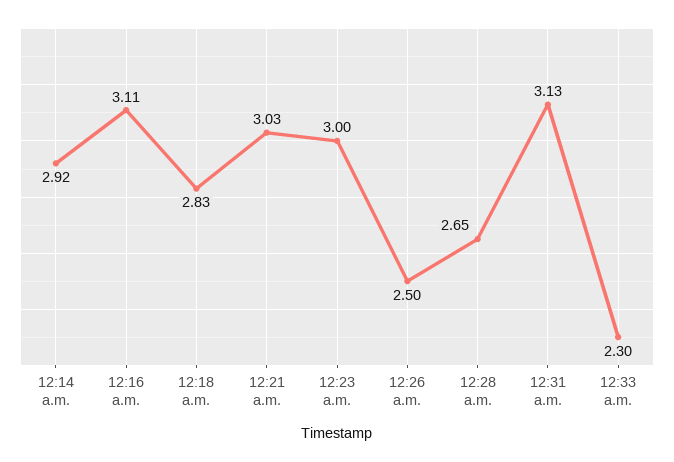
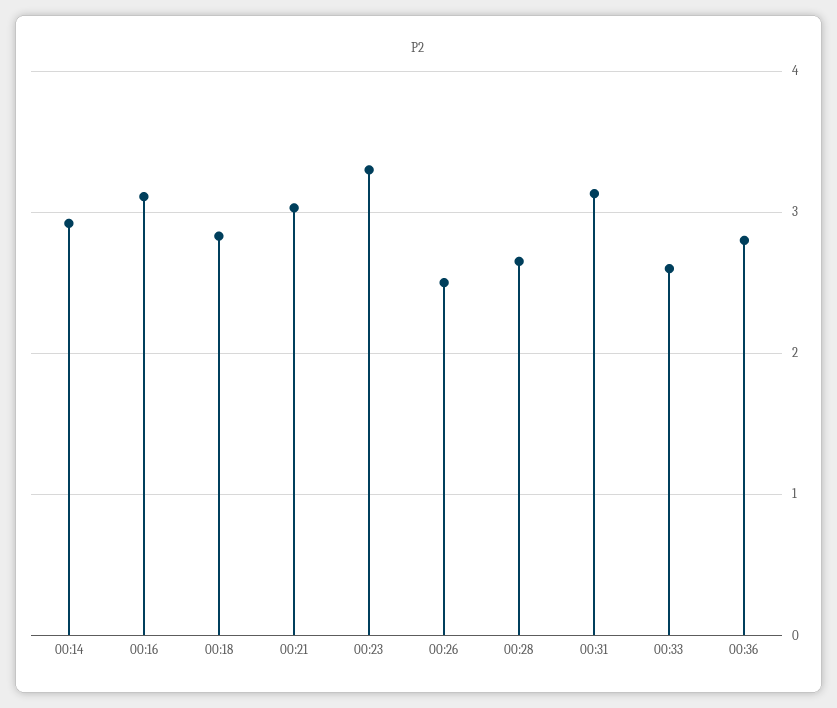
12:23 a.m.: 3 -> 3.3
12:33 a.m.: 2.3 -> 2.6
00:36: none -> 2.8

